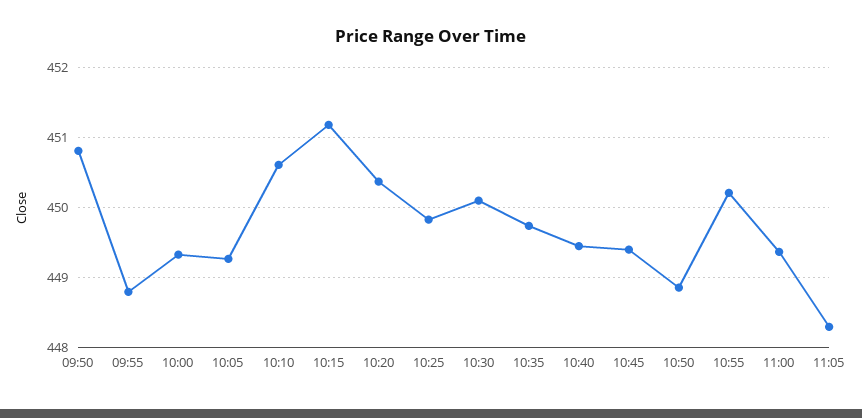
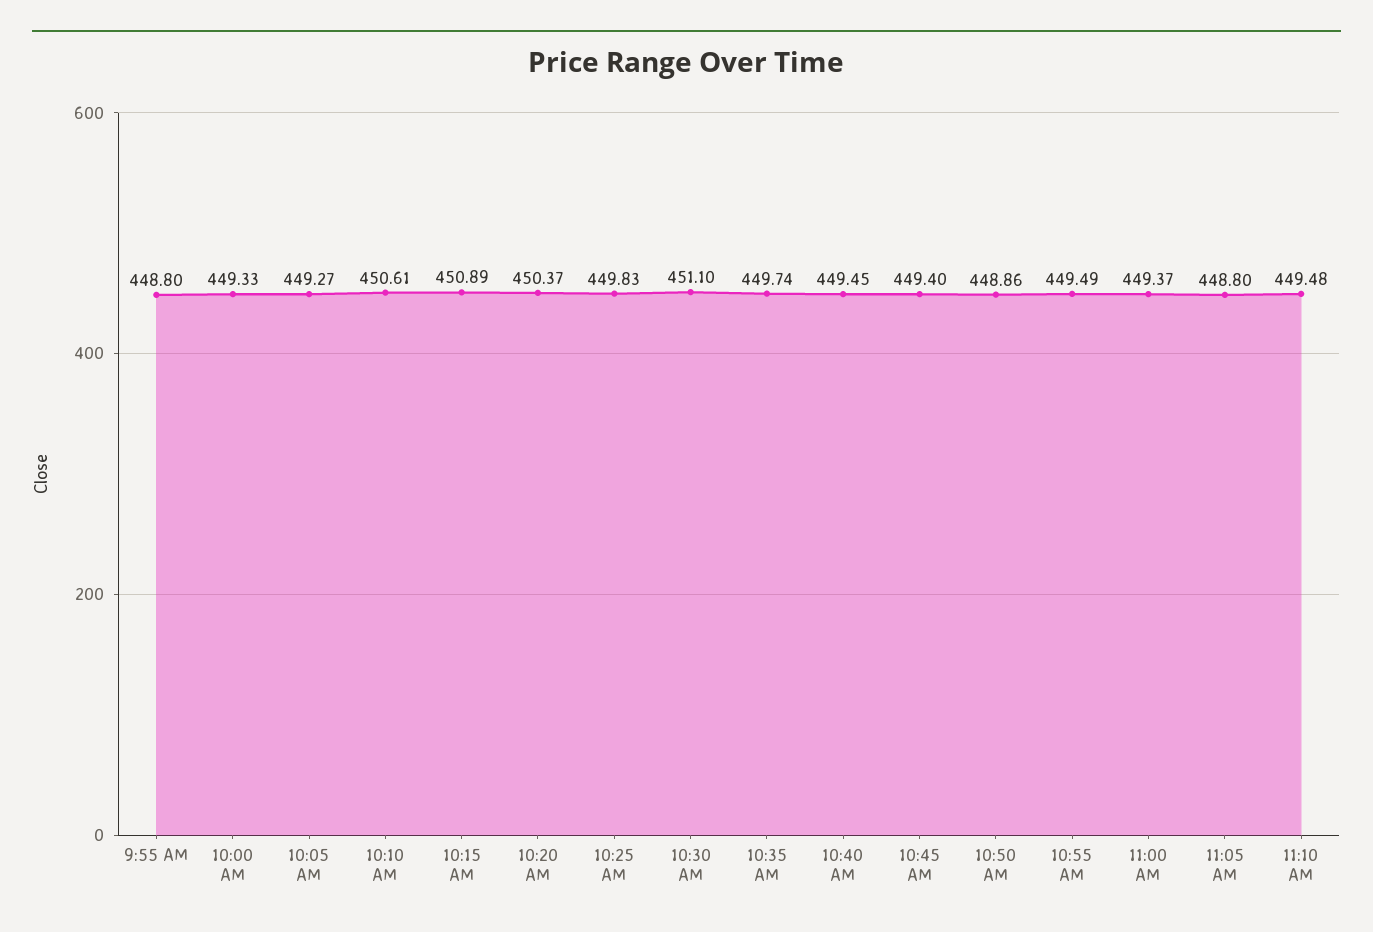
09:50: 450.8 -> none
10:15: 451.2 -> 450.89
10:30: 450.1 -> 451.1
10:55: 450.2 -> 449.49
11:05: 448.3 -> 448.8
11:10 AM: none -> 449.48

